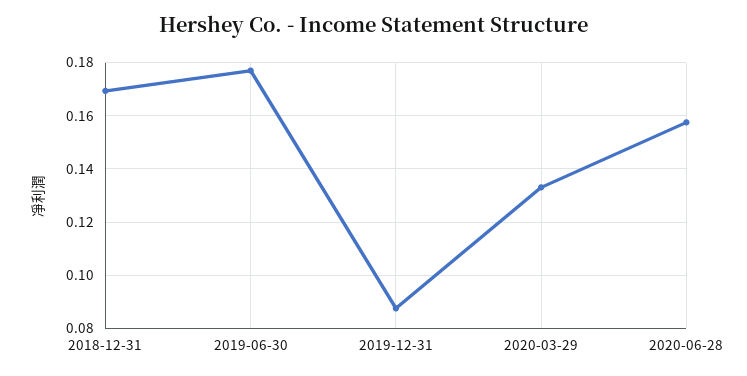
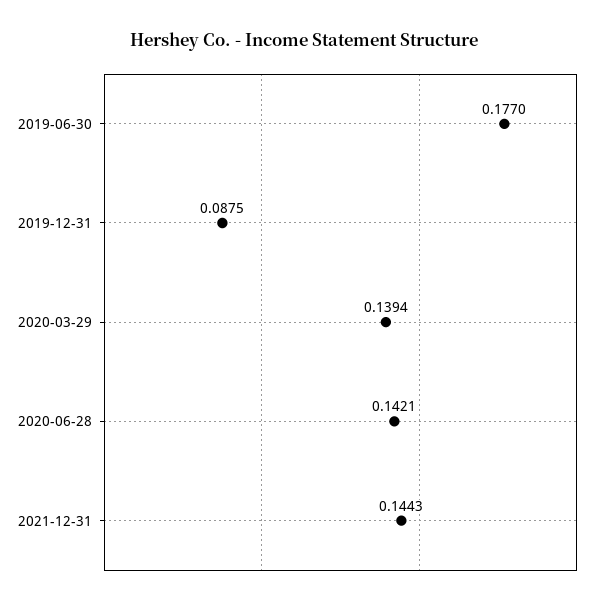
2018-12-31: 0.17 -> none
2020-03-29: 0.1325 -> 0.1394
2020-06-28: 0.1575 -> 0.1421
2021-12-31: none -> 0.1443

